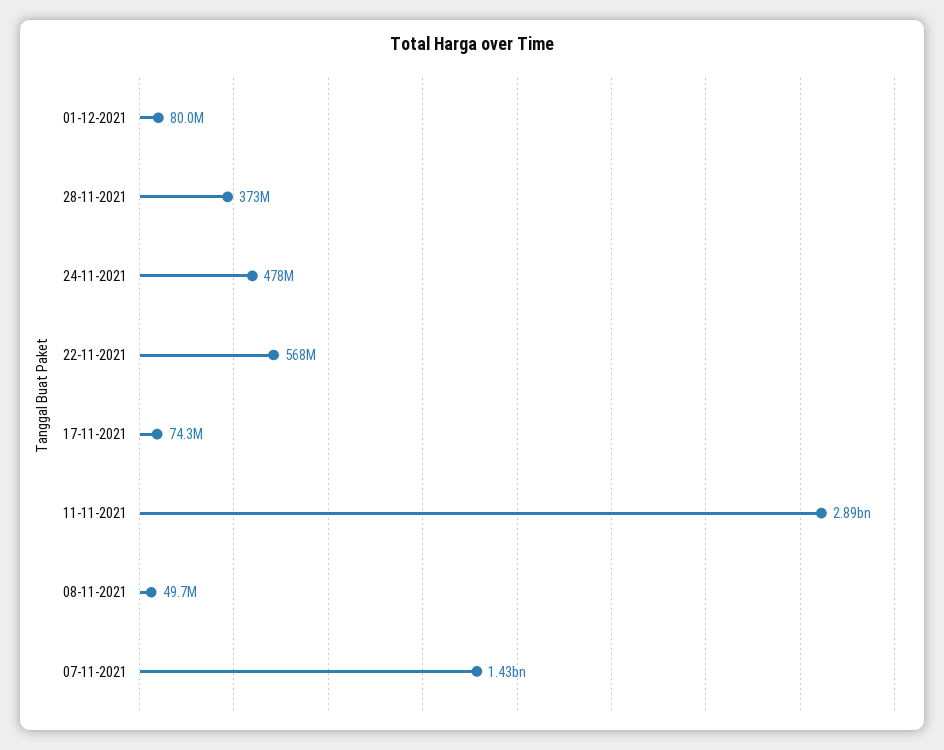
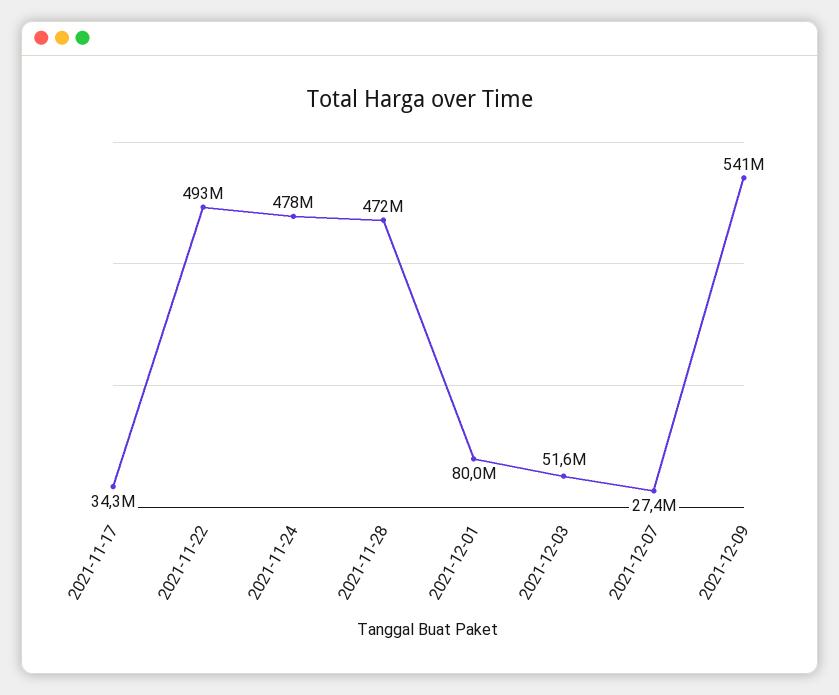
28-11-2021: 373000000 -> 472000000
22-11-2021: 568000000 -> 493000000
17-11-2021: 74300000 -> 34300000
11-11-2021: 2890000000 -> none
08-11-2021: 49700000 -> none
07-11-2021: 1430000000 -> none
2021-12-03: none -> 51600000
2021-12-07: none -> 27400000
2021-12-09: none -> 541000000

